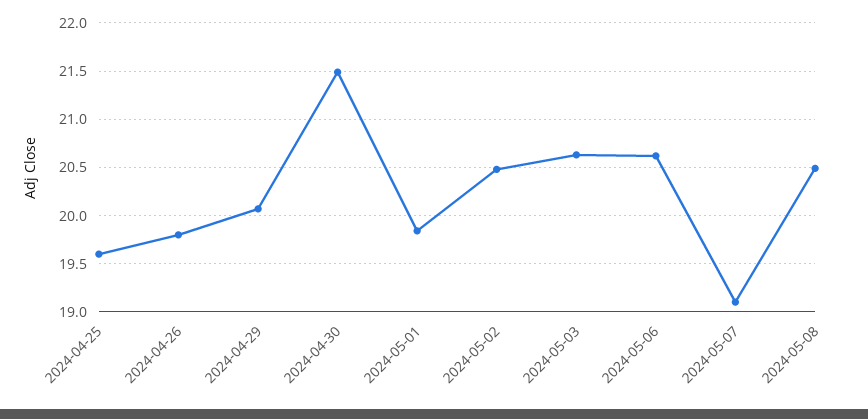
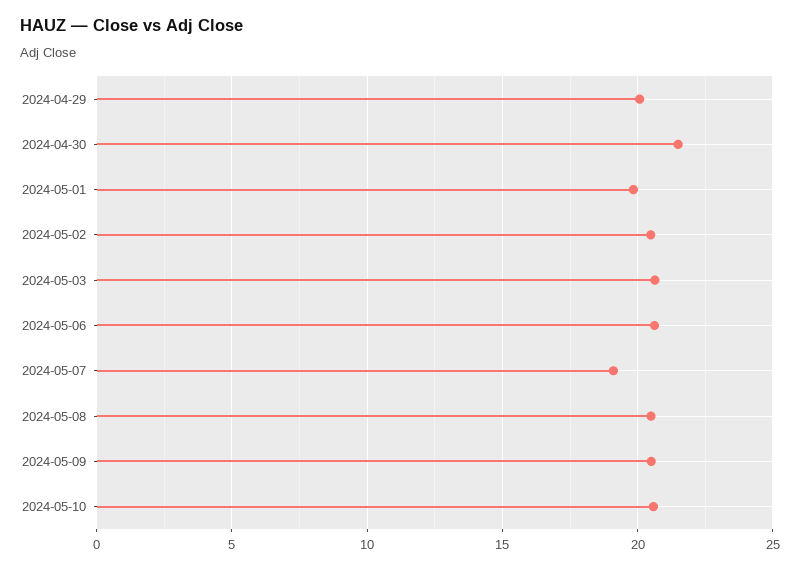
2024-04-25: 19.6 -> none
2024-04-26: 19.8 -> none
2024-05-09: none -> 20.5
2024-05-10: none -> 20.5

